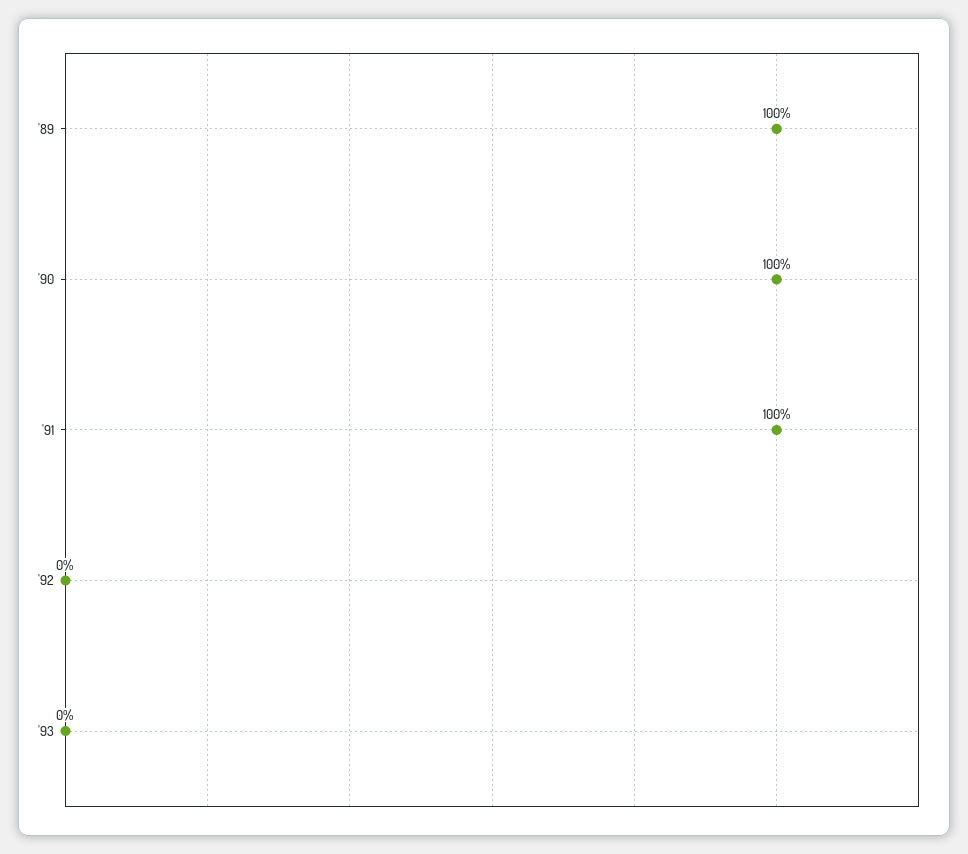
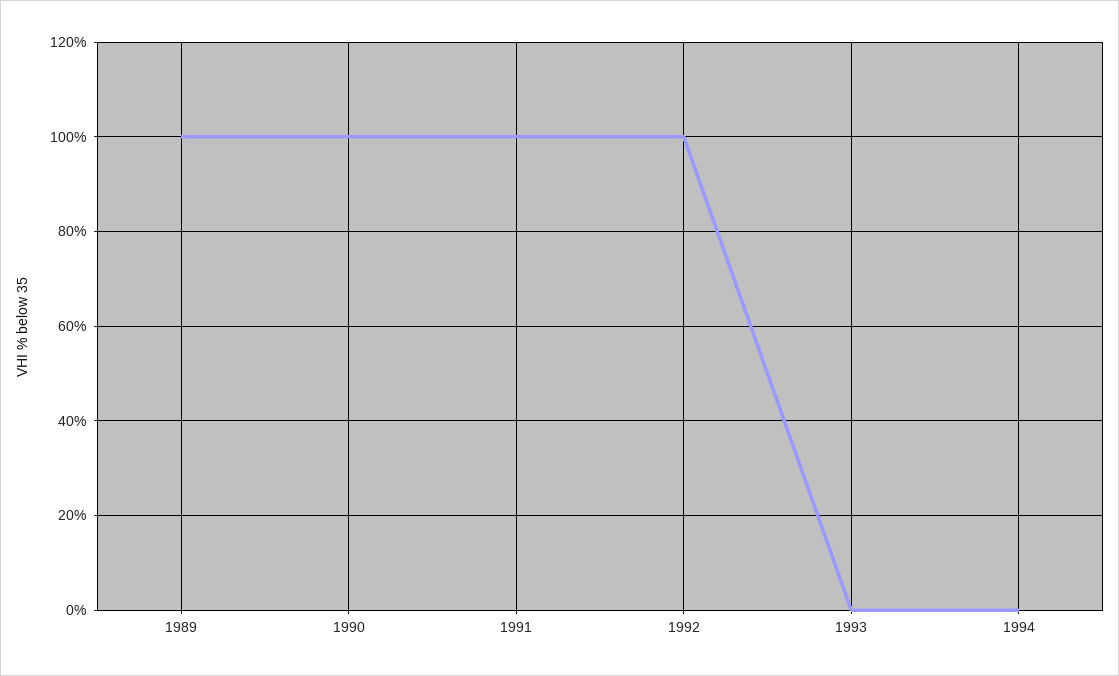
'92: 0 -> 100
1994: none -> 0

